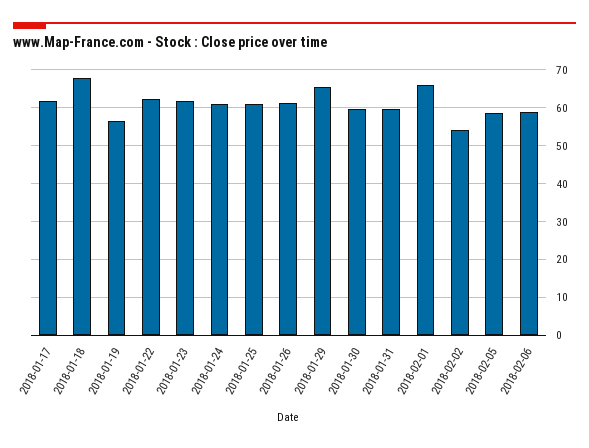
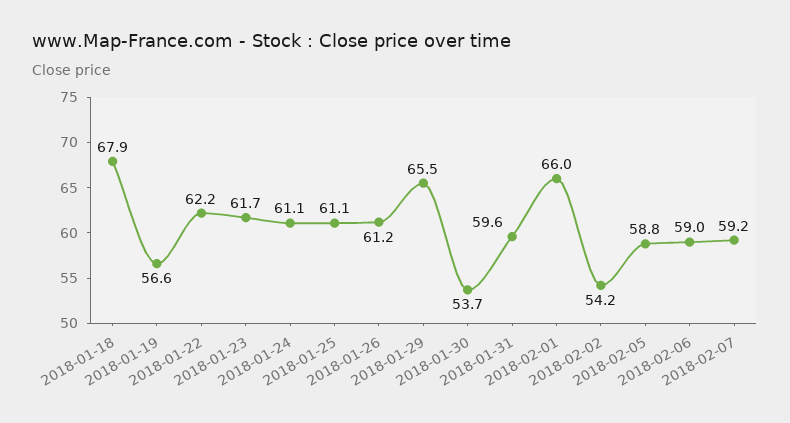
2018-01-17: 62 -> none
2018-01-30: 60 -> 53.7
2018-02-07: none -> 59.2

